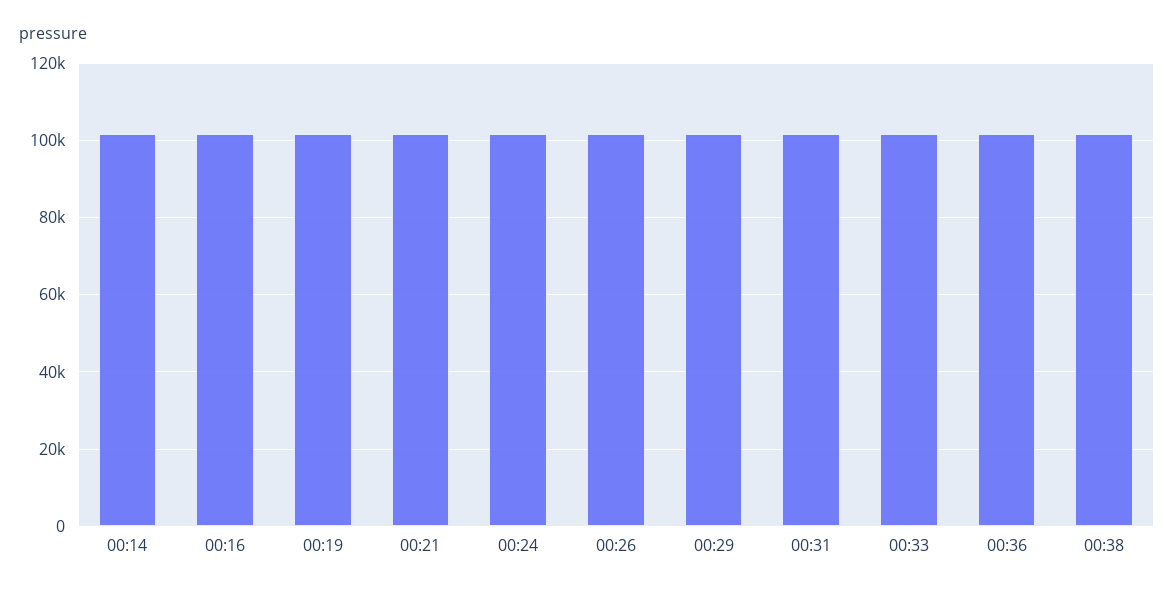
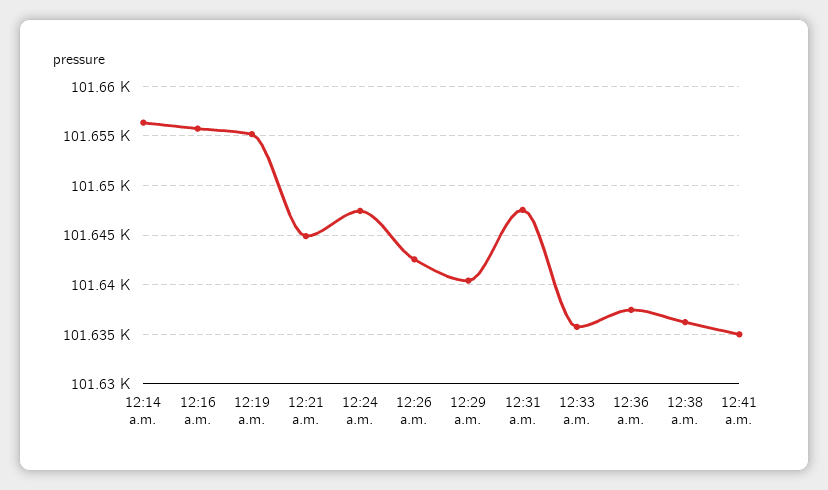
12:41 a.m.: none -> 101635

